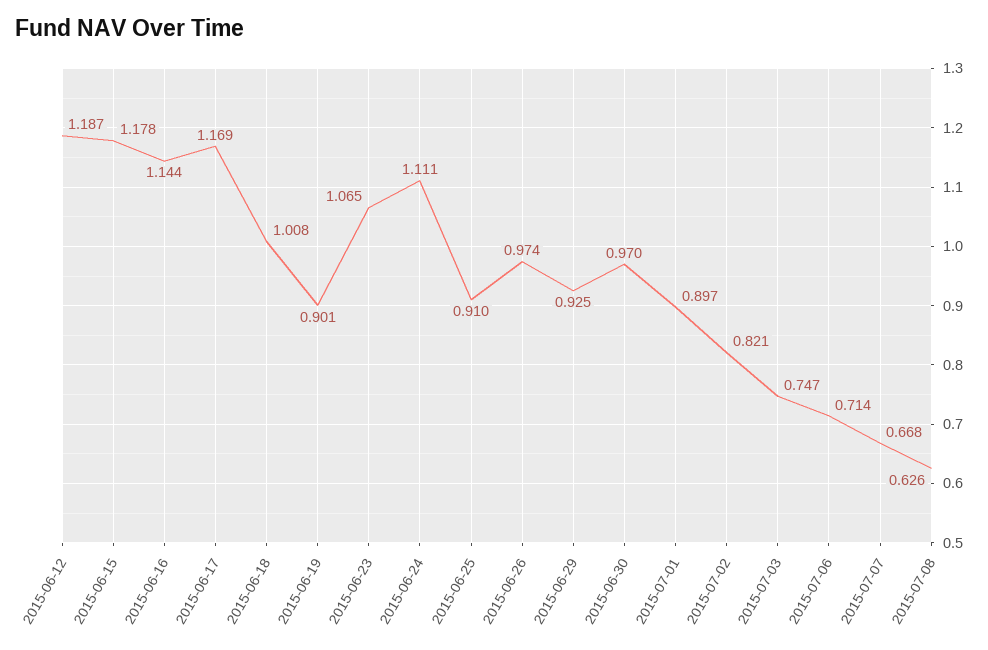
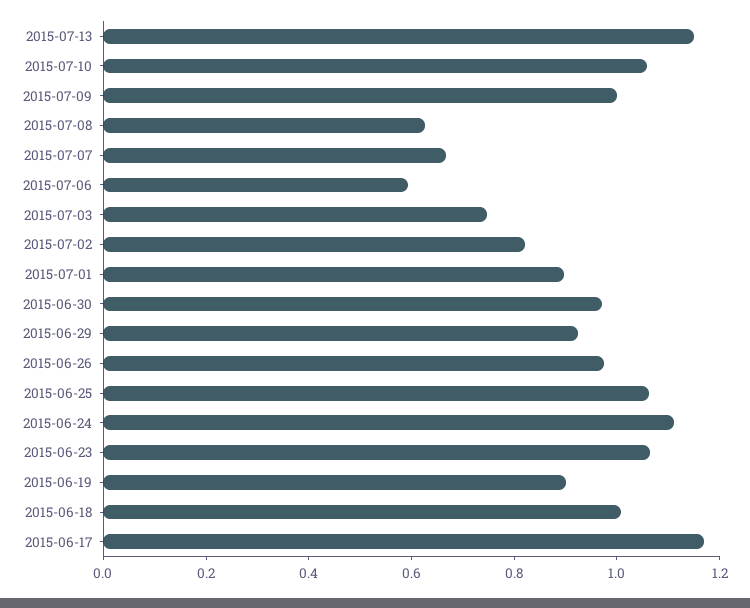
2015-06-12: 1.187 -> none
2015-06-15: 1.178 -> none
2015-06-16: 1.144 -> none
2015-06-25: 0.91 -> 1.05
2015-07-06: 0.714 -> 0.6
2015-07-13: none -> 1.15
2015-07-10: none -> 1.05
2015-07-09: none -> 1

